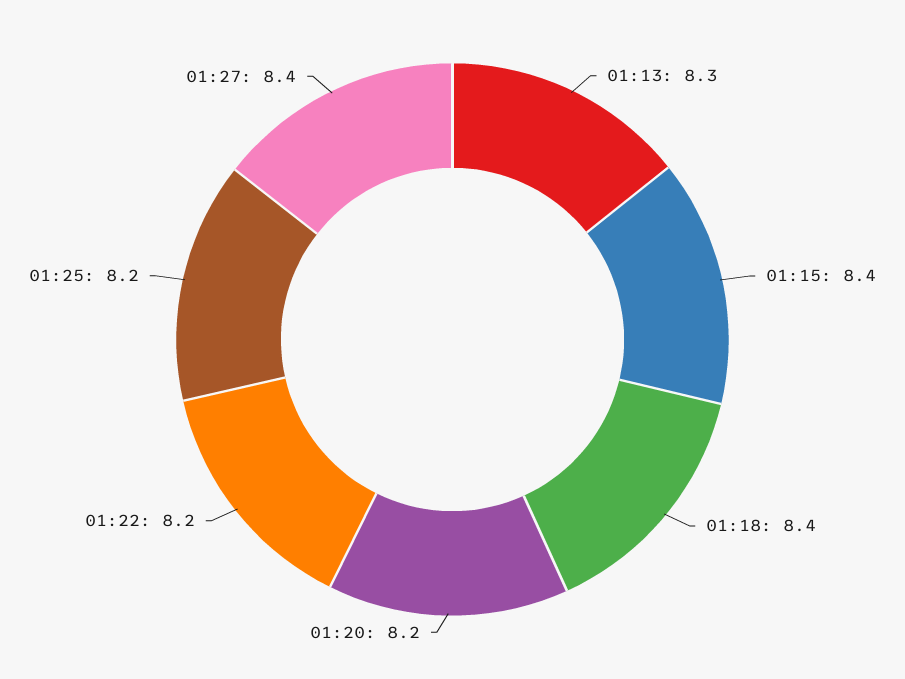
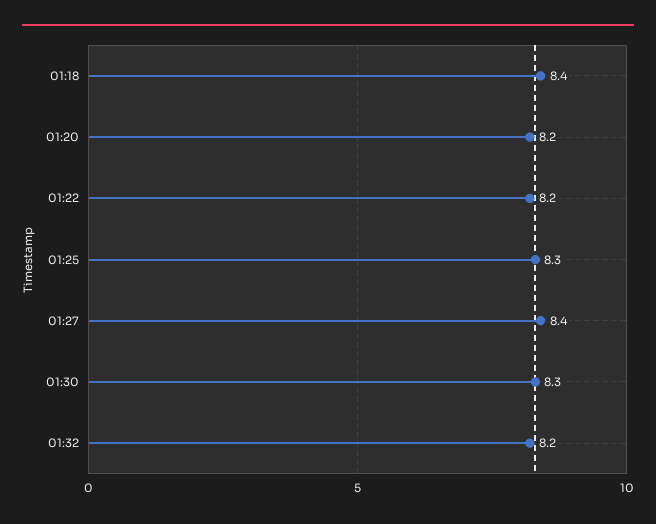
01:13: 8.3 -> none
01:15: 8.4 -> none
01:25: 8.2 -> 8.3
01:30: none -> 8.3
01:32: none -> 8.2

